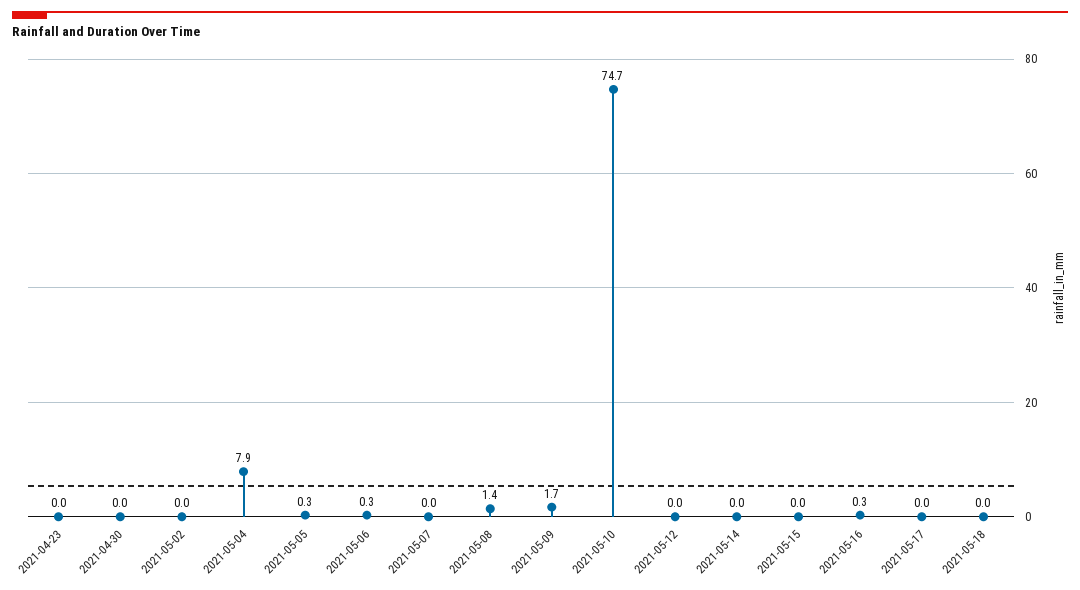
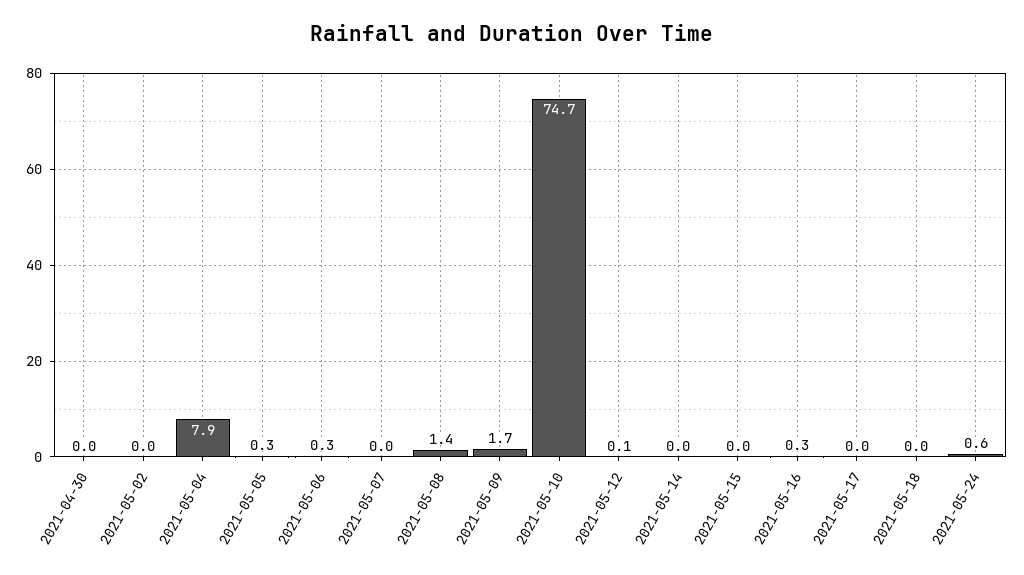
2021-04-23: 0 -> none
2021-05-12: 0 -> 0.1
2021-05-24: none -> 0.6

